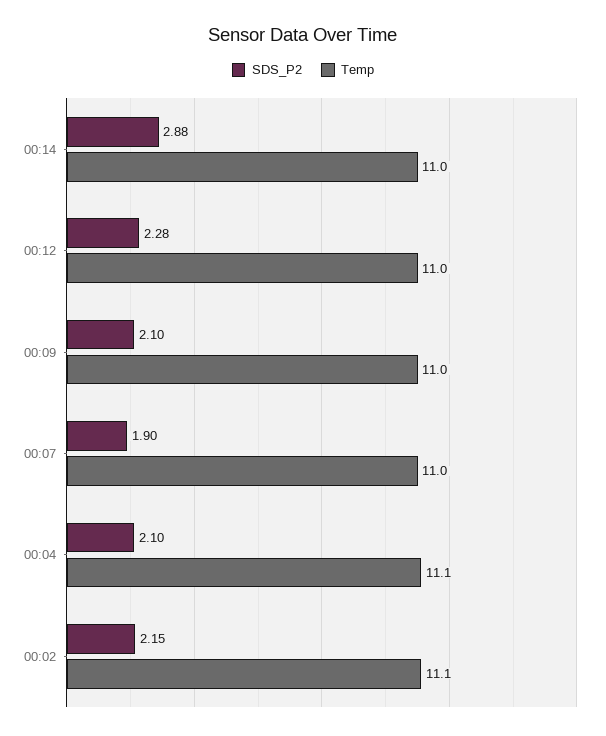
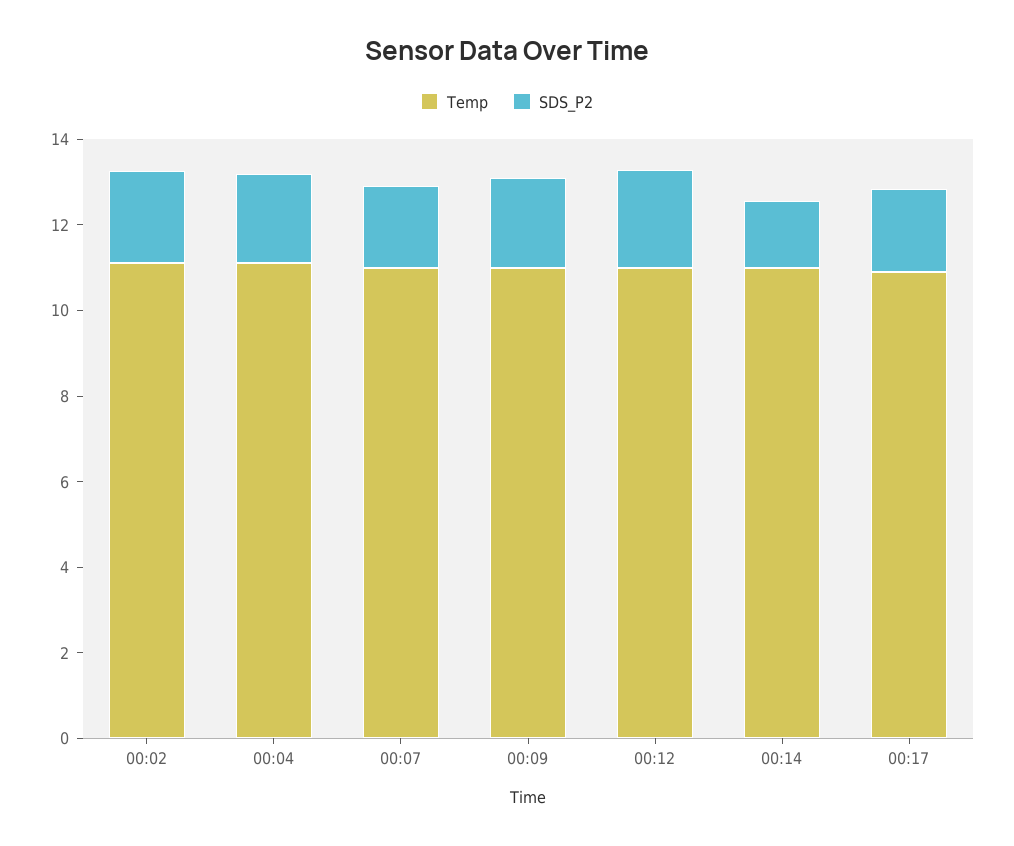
SDS_P2, 00:14: 2.88 -> 1.5
Temp, 00:17: none -> 11
SDS_P2, 00:17: none -> 2

